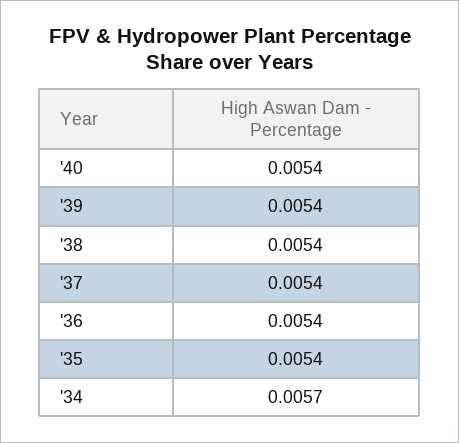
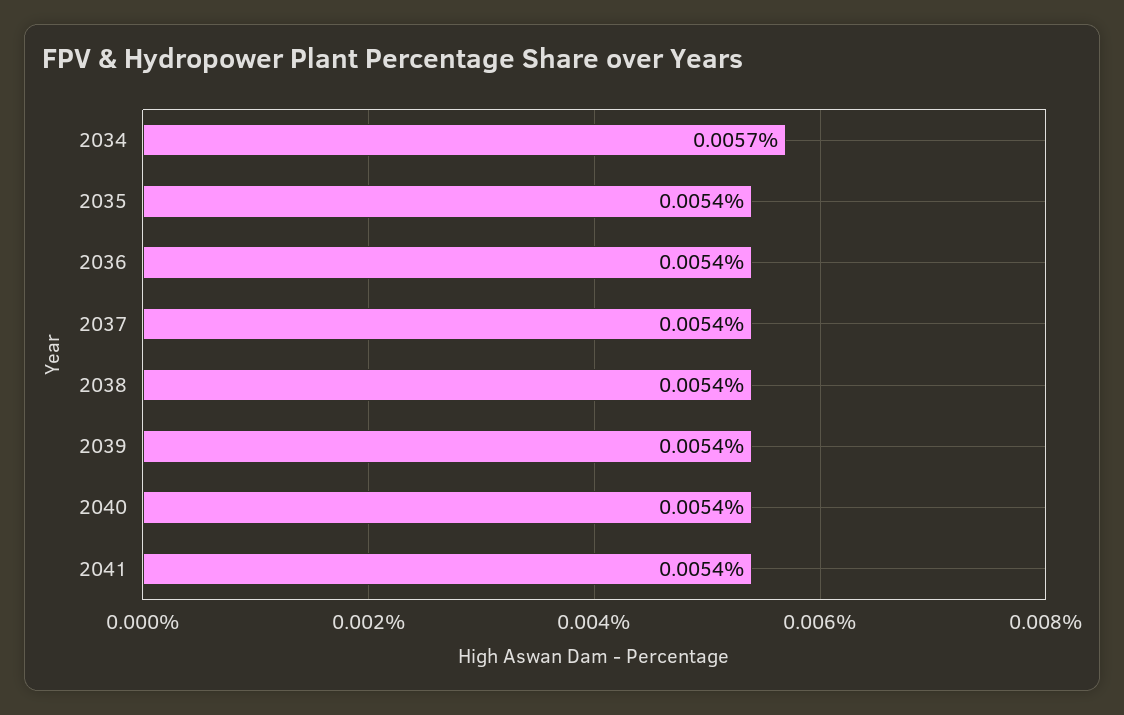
2041: none -> 0.0054

